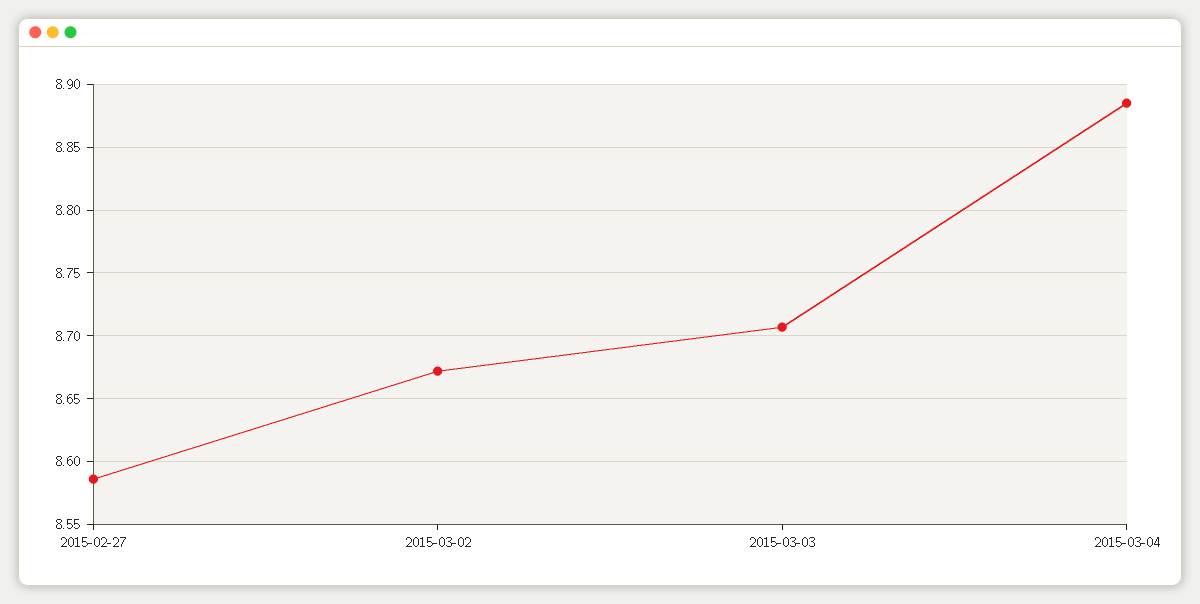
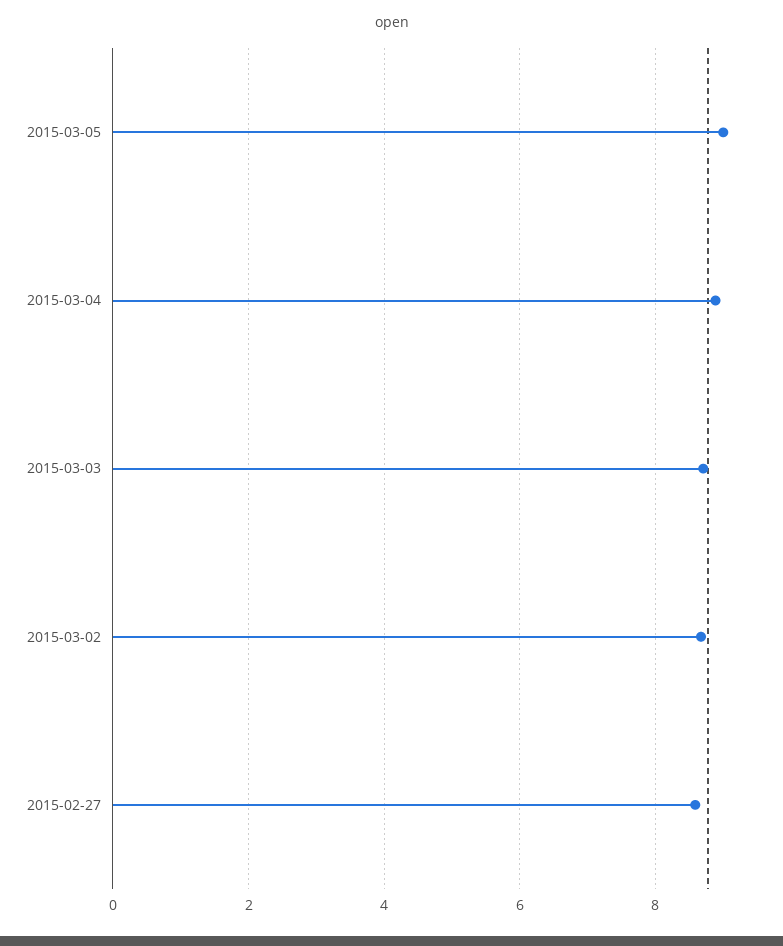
2015-03-05: none -> 9

